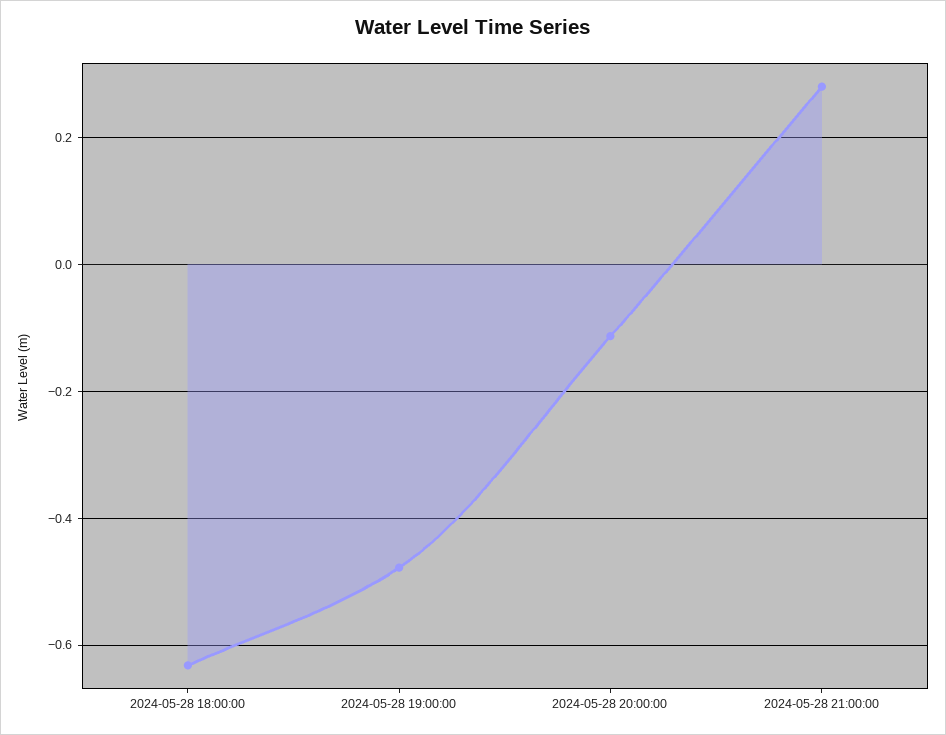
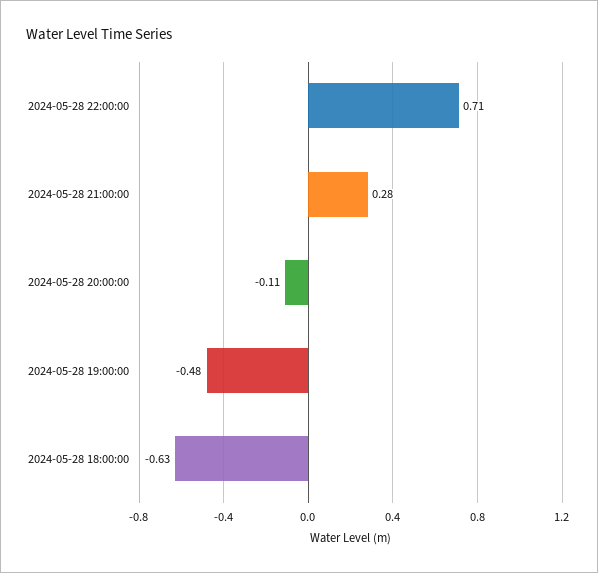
2024-05-28 22:00:00: none -> 0.71

